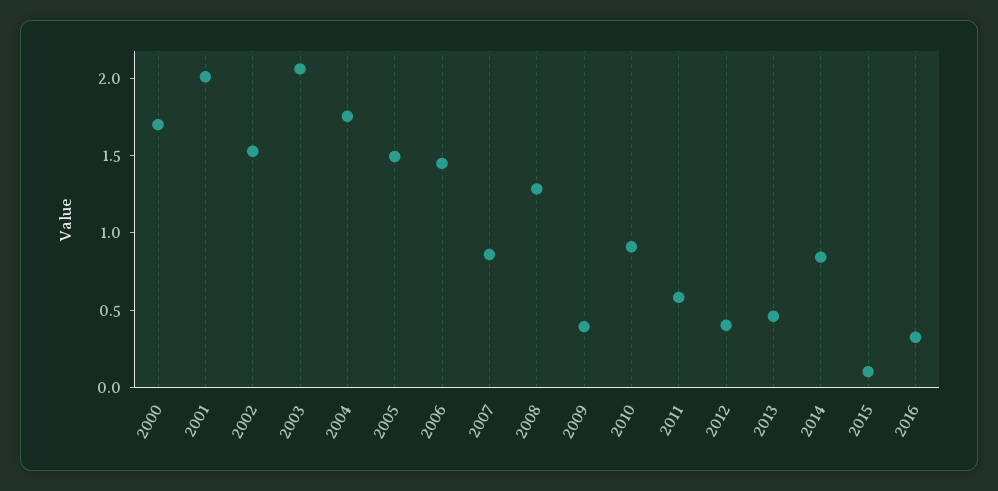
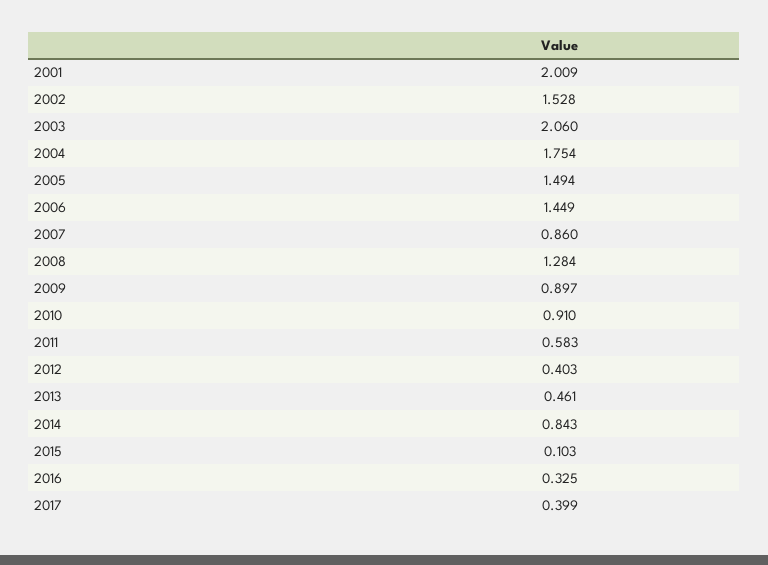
2000: 1.7 -> none
2009: 0.4 -> 0.897
2017: none -> 0.399

